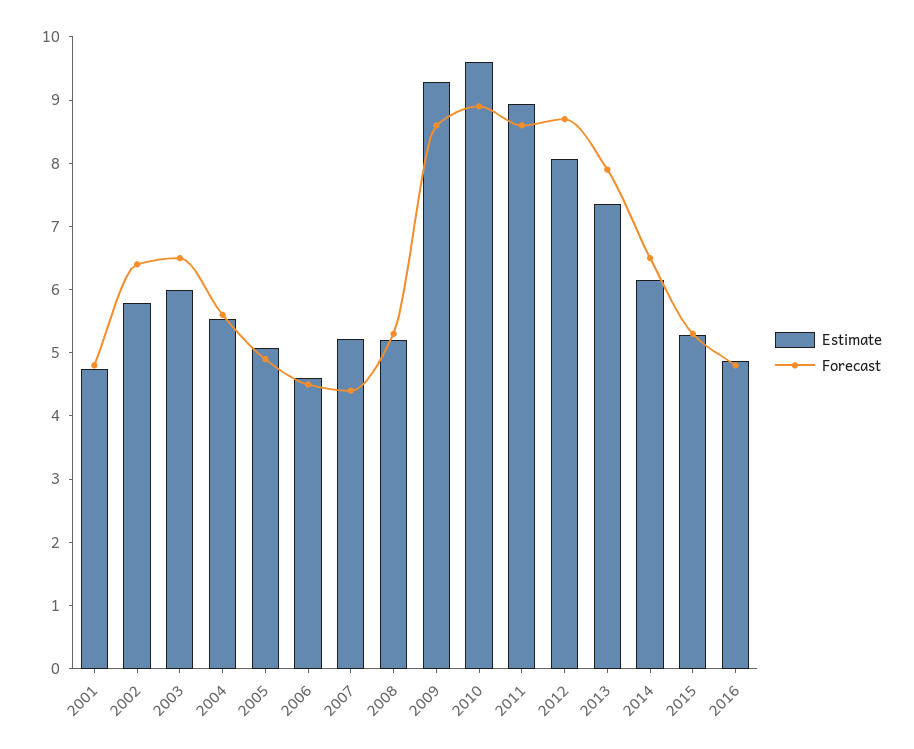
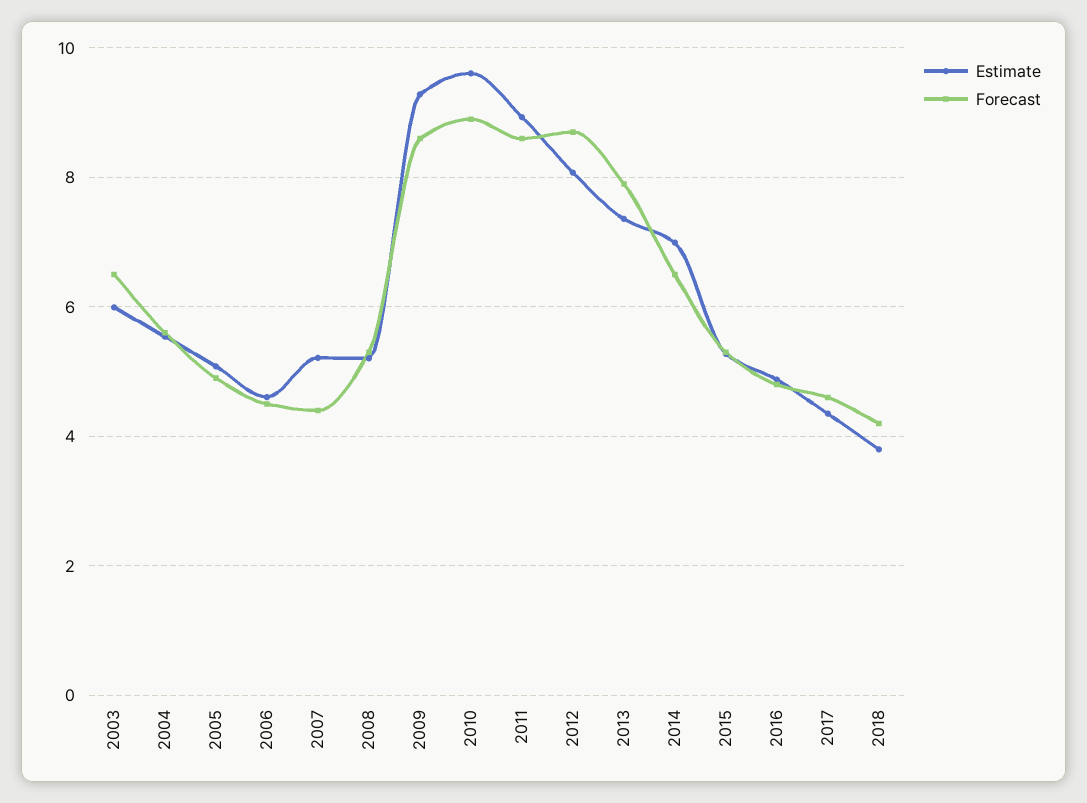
Estimate, 2001: 4.8 -> none
Forecast, 2001: 4.8 -> none
Estimate, 2002: 5.8 -> none
Forecast, 2002: 6.4 -> none
Estimate, 2014: 6.2 -> 7
Estimate, 2017: none -> 4.4
Forecast, 2017: none -> 4.6
Estimate, 2018: none -> 3.8
Forecast, 2018: none -> 4.2

